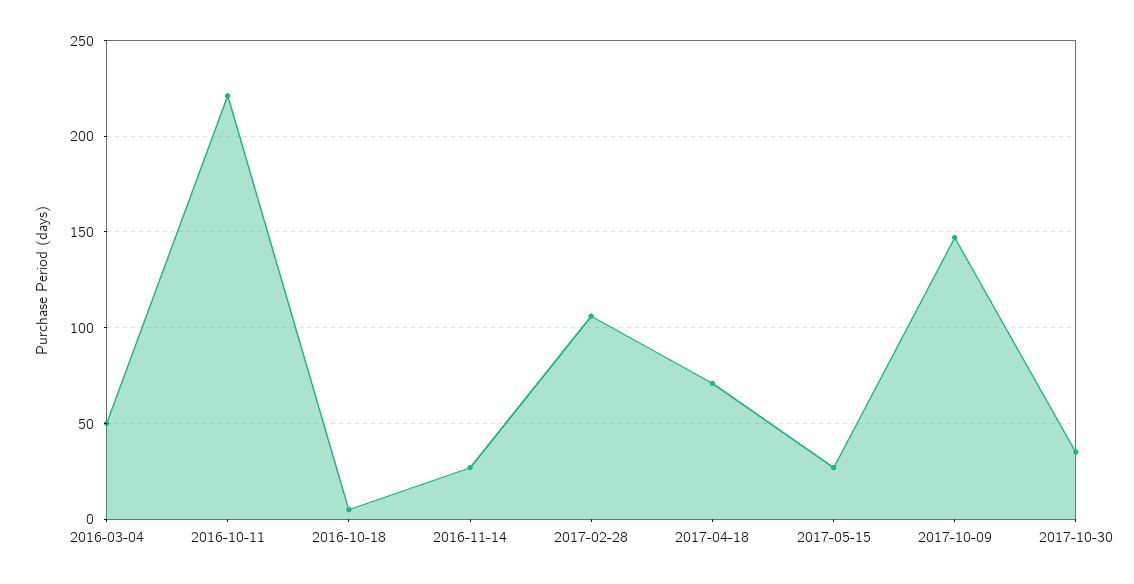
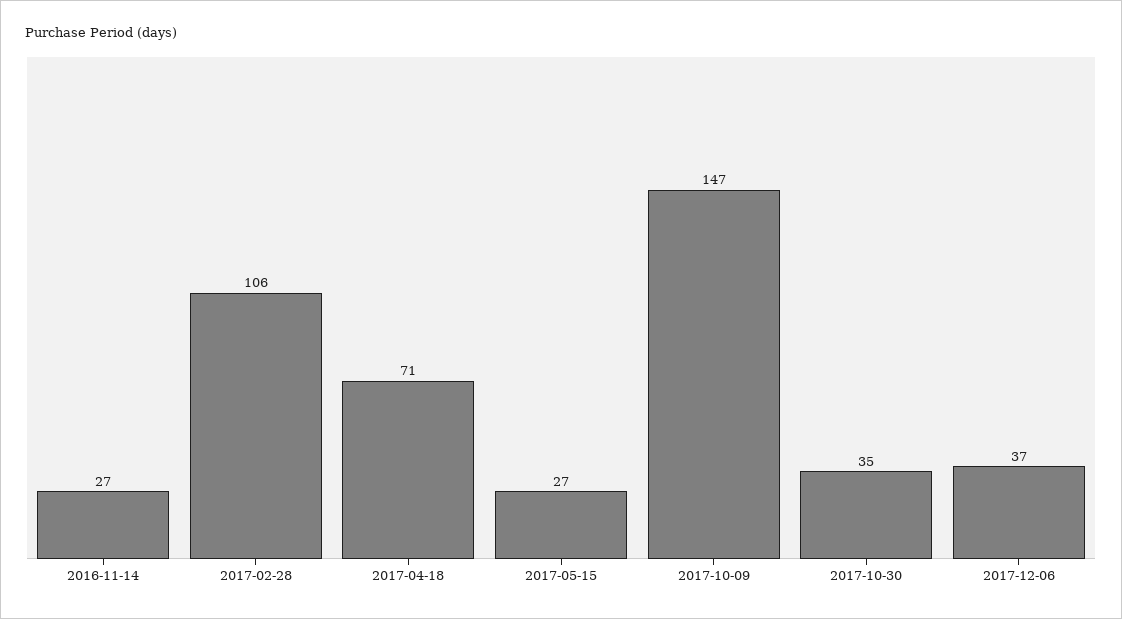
2016-03-04: 50 -> none
2016-10-11: 220 -> none
2016-10-18: 5 -> none
2017-12-06: none -> 37

